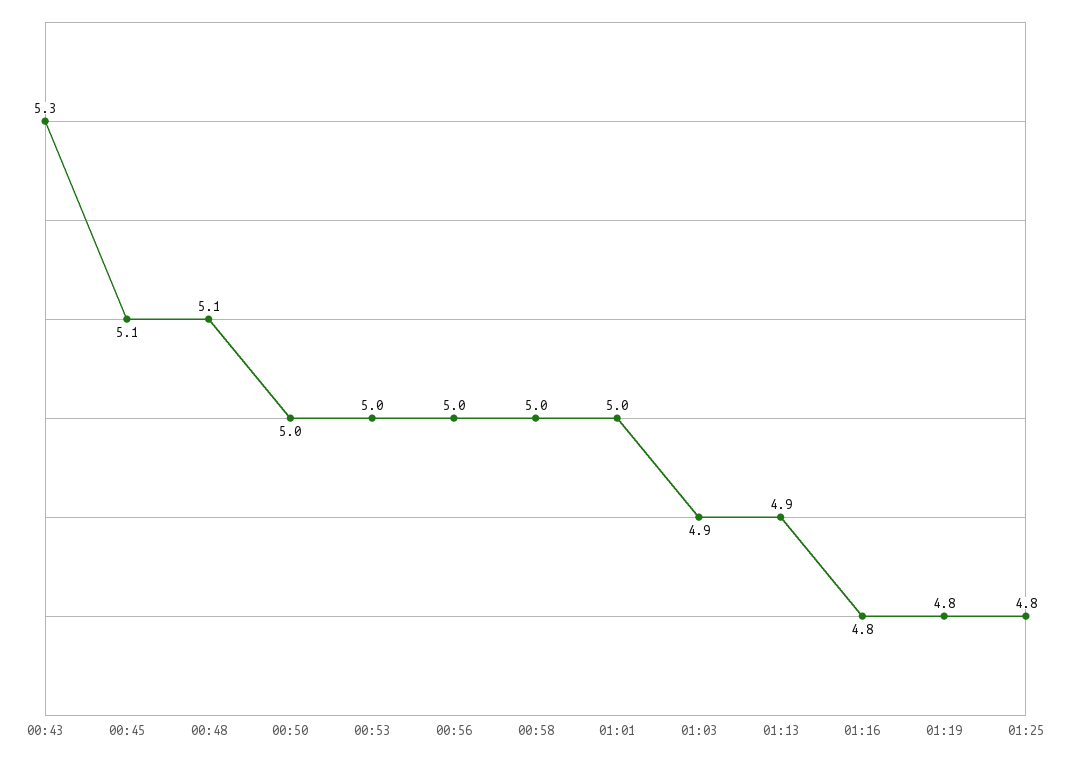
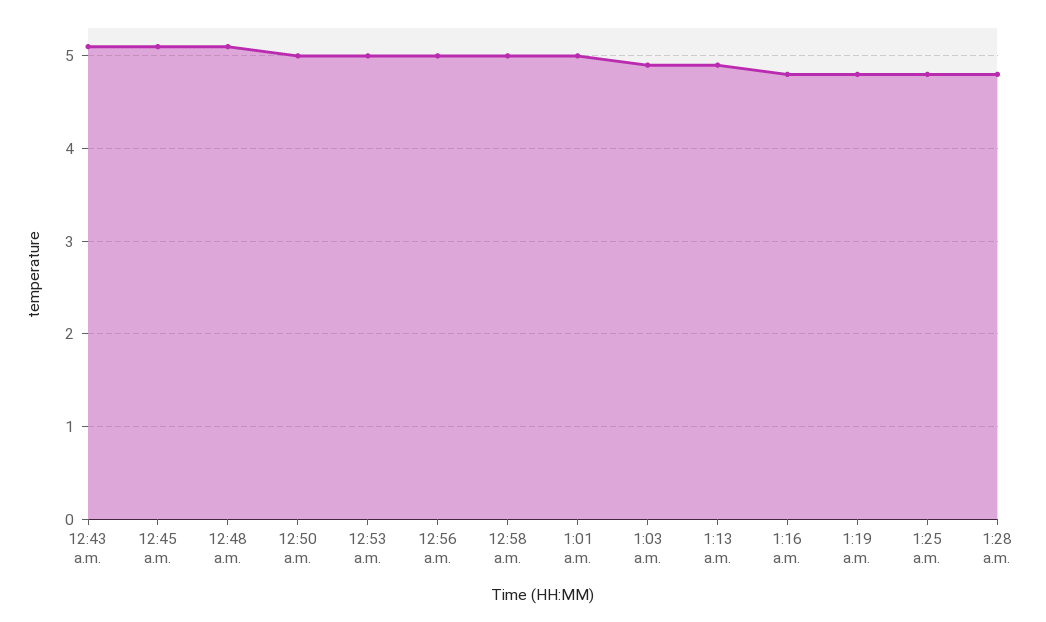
00:43: 5.3 -> 5.1
1:28 a.m.: none -> 4.8

